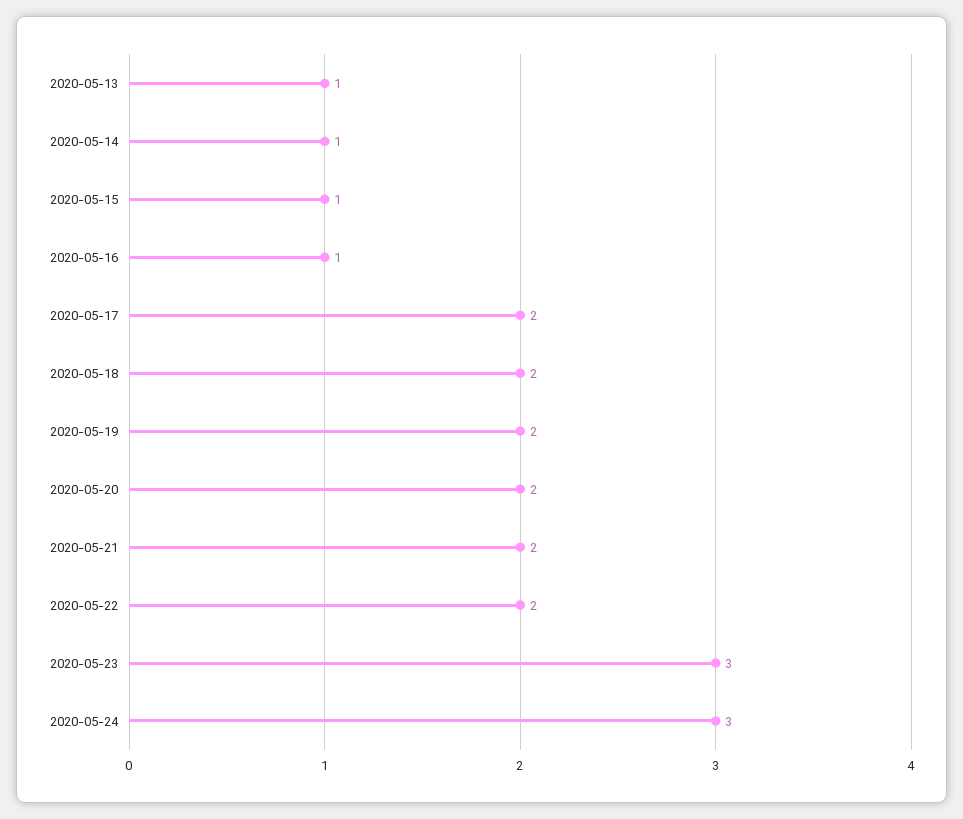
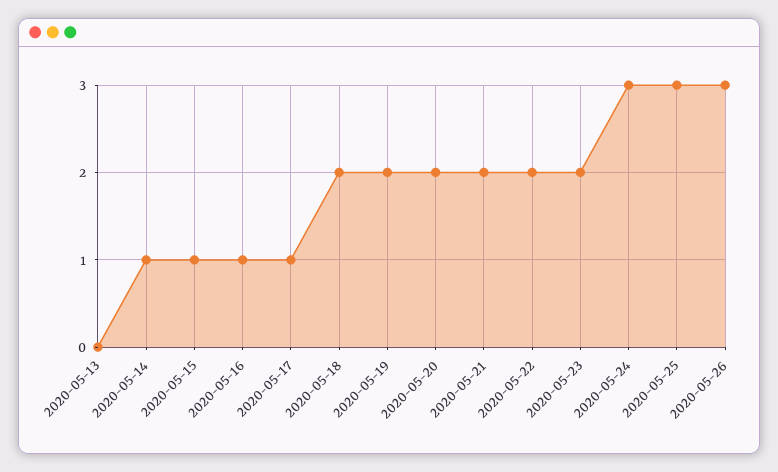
2020-05-13: 1 -> 0
2020-05-17: 2 -> 1
2020-05-23: 3 -> 2
2020-05-25: none -> 3
2020-05-26: none -> 3

